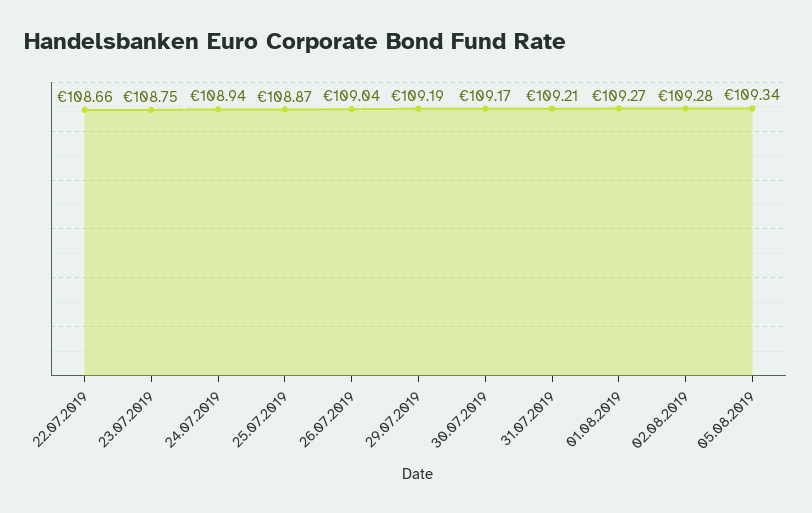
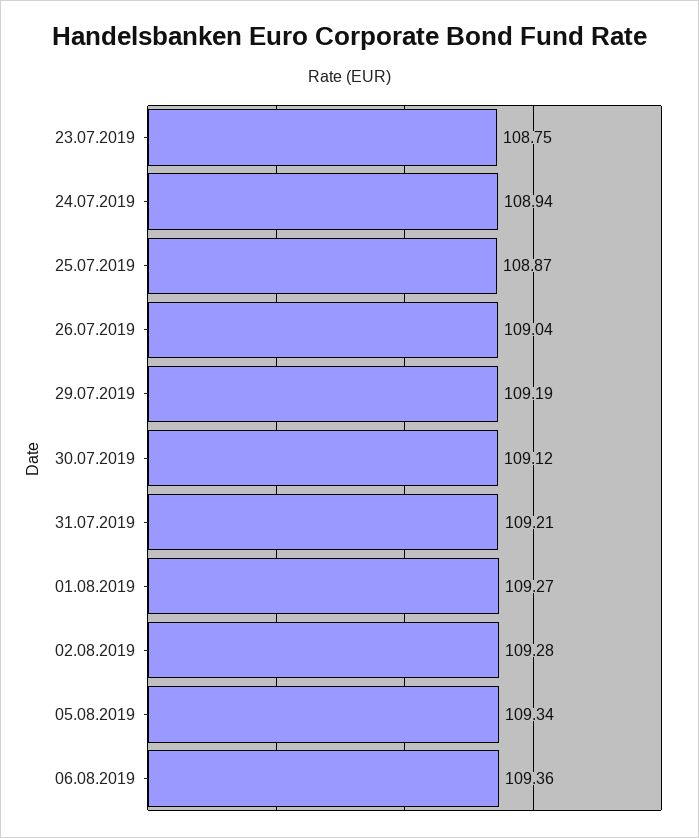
22.07.2019: 108.66 -> none
30.07.2019: 109.17 -> 109.12
06.08.2019: none -> 109.36

